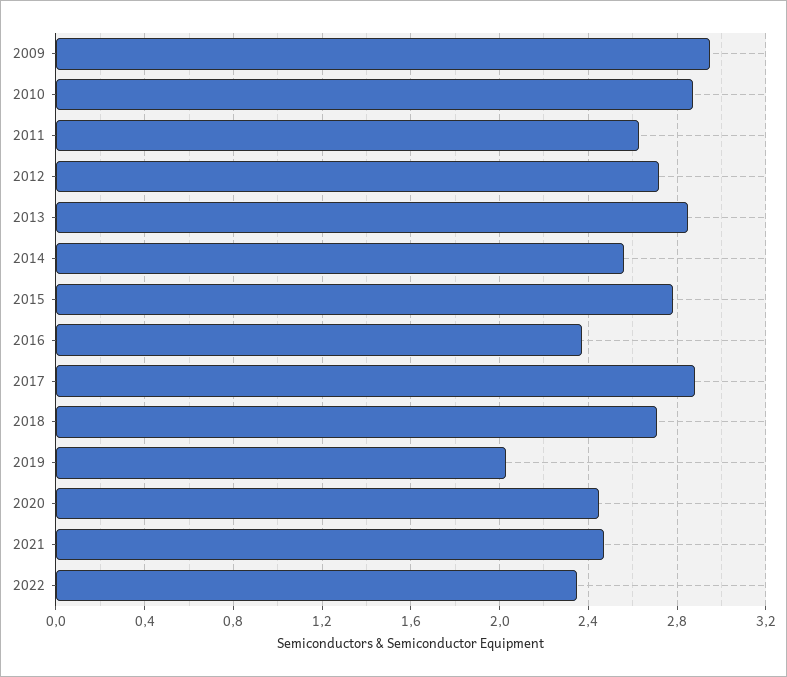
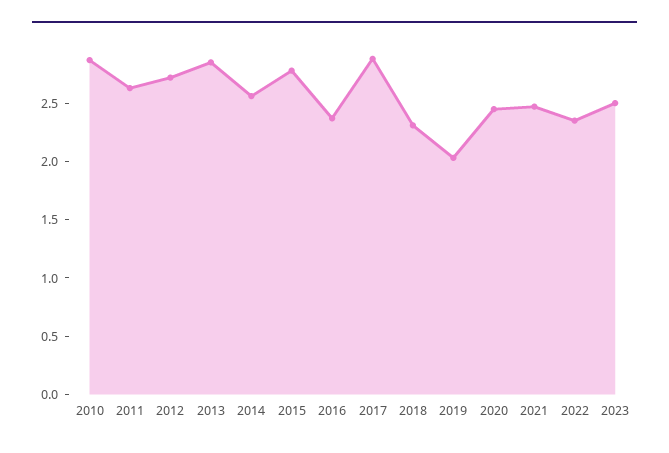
2009: 2.95 -> none
2018: 2.7 -> 2.3
2023: none -> 2.5

